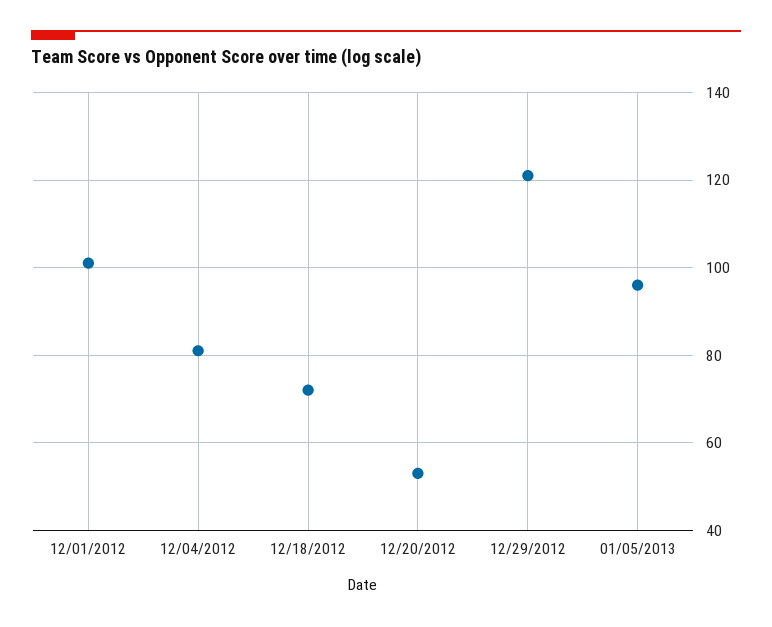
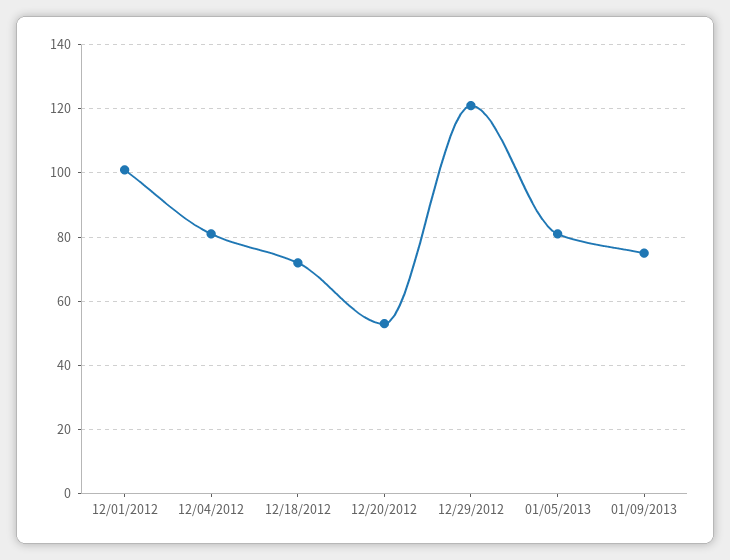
01/05/2013: 95 -> 80
01/09/2013: none -> 75

